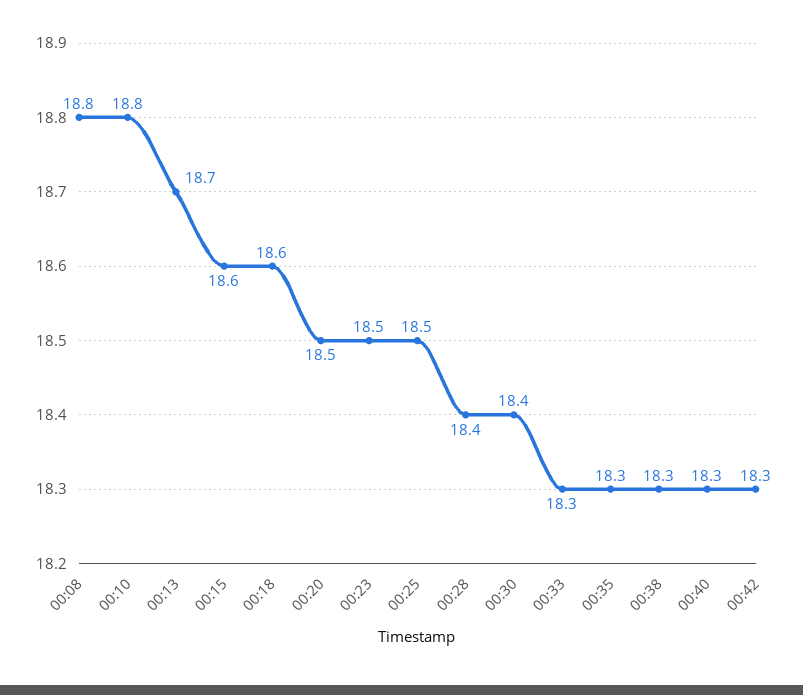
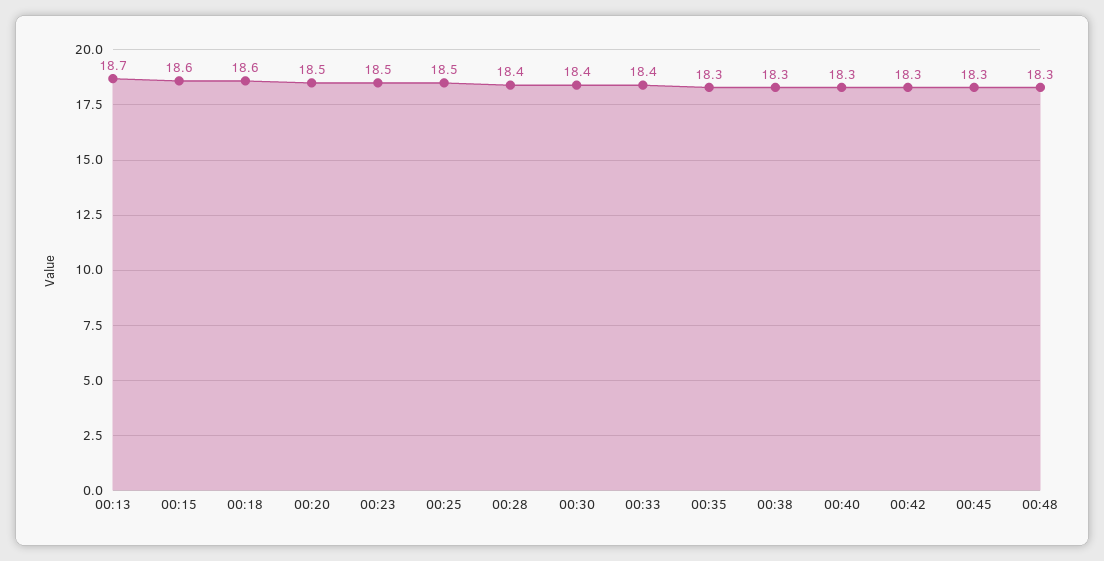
00:08: 18.8 -> none
00:10: 18.8 -> none
00:33: 18.3 -> 18.4
00:45: none -> 18.3
00:48: none -> 18.3

